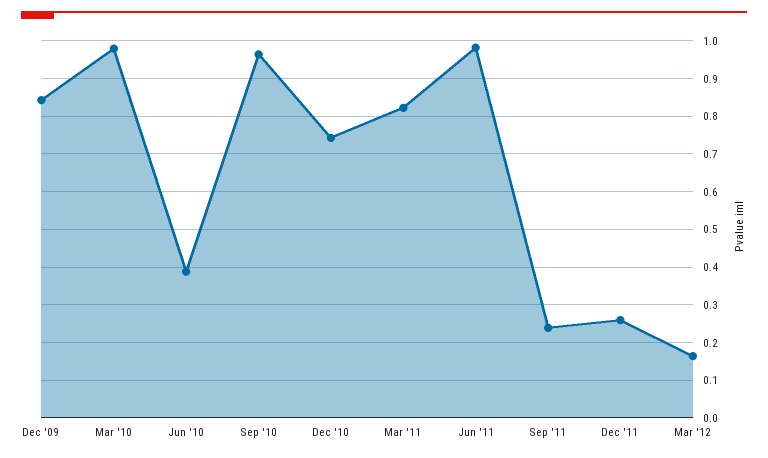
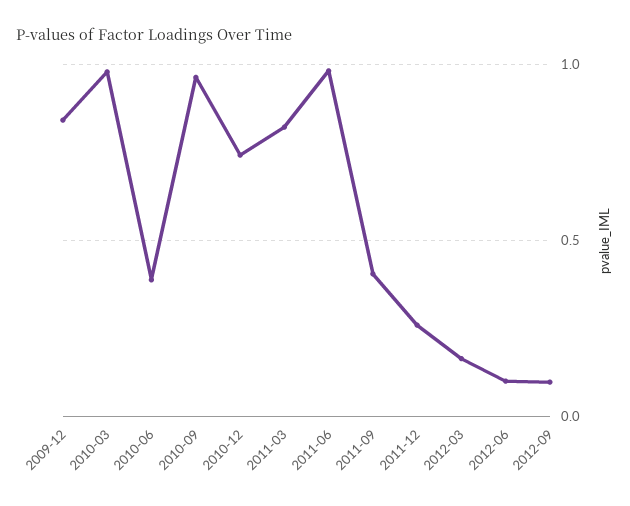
Sep '11: 0.24 -> 0.4
2012-06: none -> 0.1
2012-09: none -> 0.1

